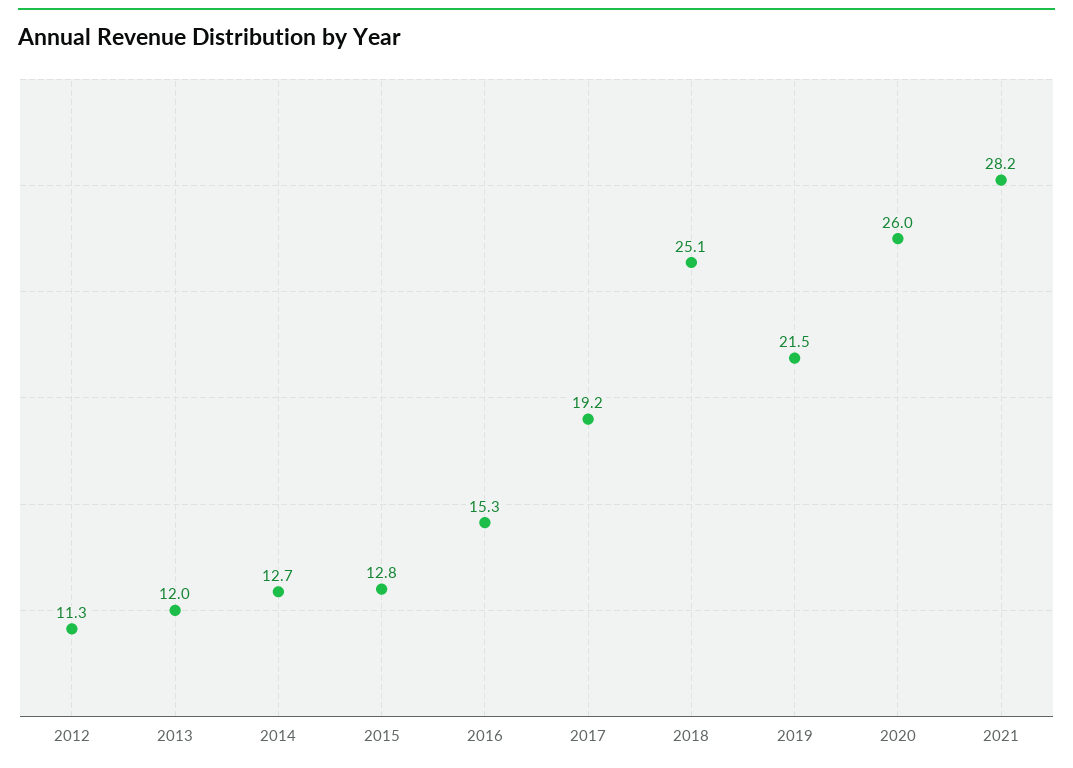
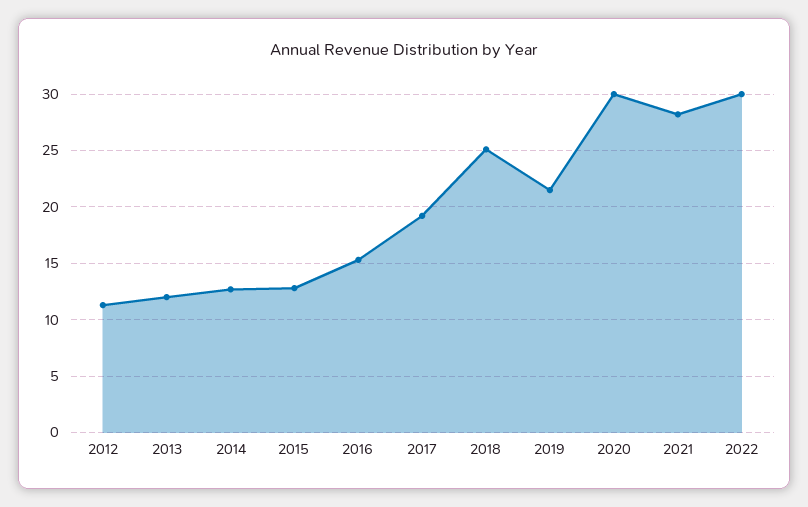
2020: 26 -> 30
2022: none -> 30

